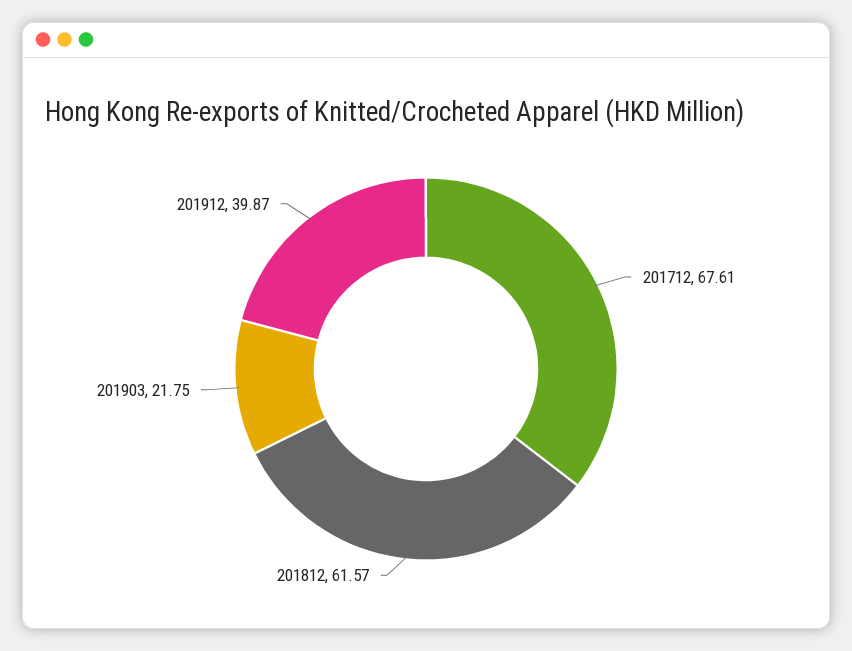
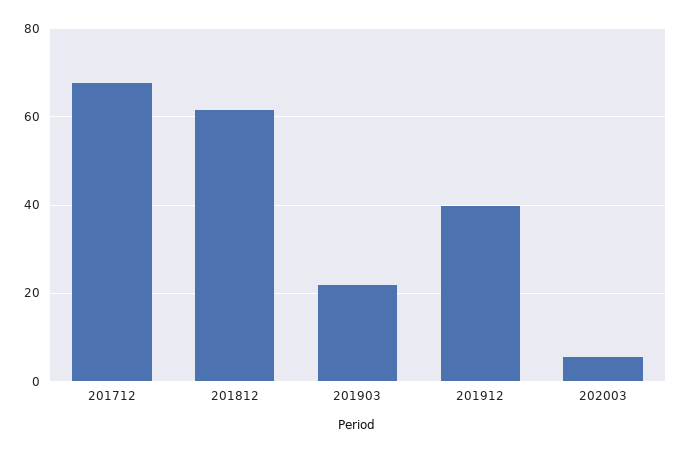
202003: none -> 6

